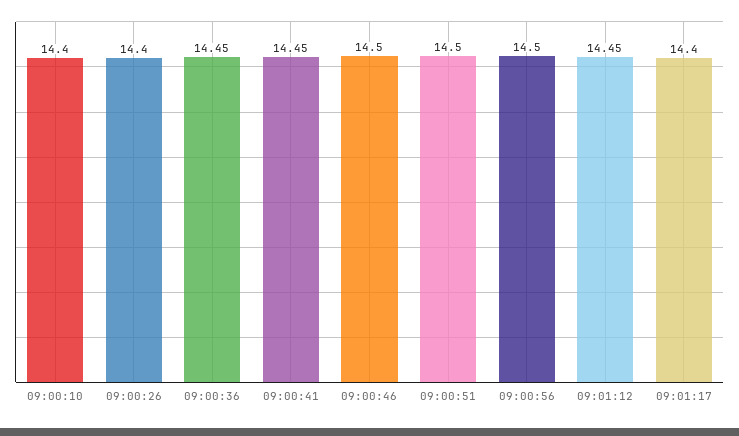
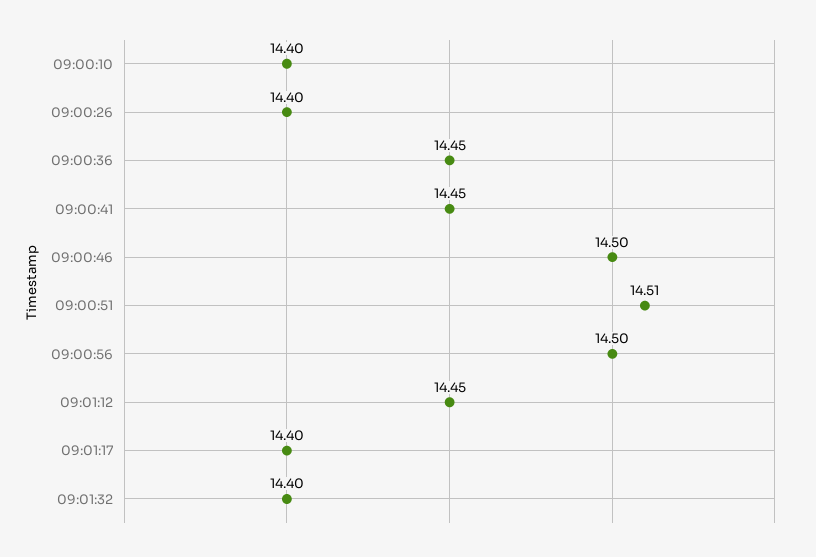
09:00:51: 14.5 -> 14.51
09:01:32: none -> 14.4

